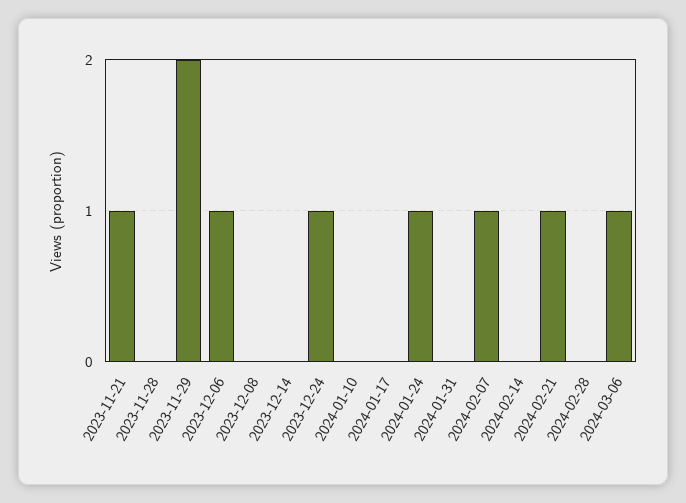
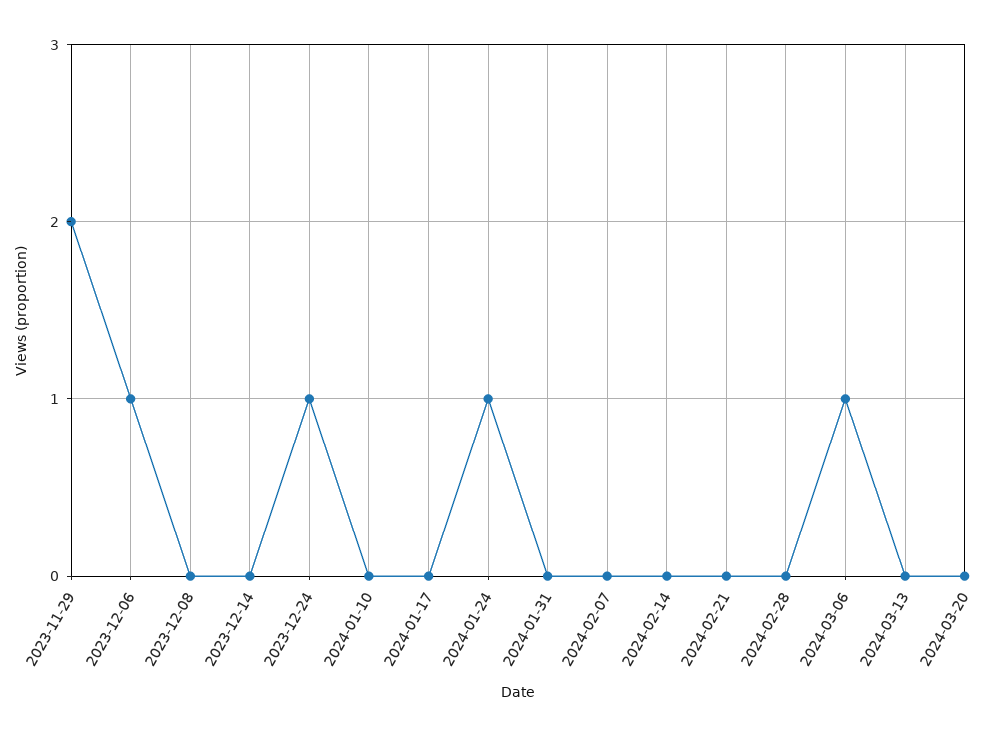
2023-11-21: 1 -> none
2023-11-28: 0 -> none
2024-02-07: 1 -> 0
2024-02-21: 1 -> 0
2024-03-13: none -> 0
2024-03-20: none -> 0

